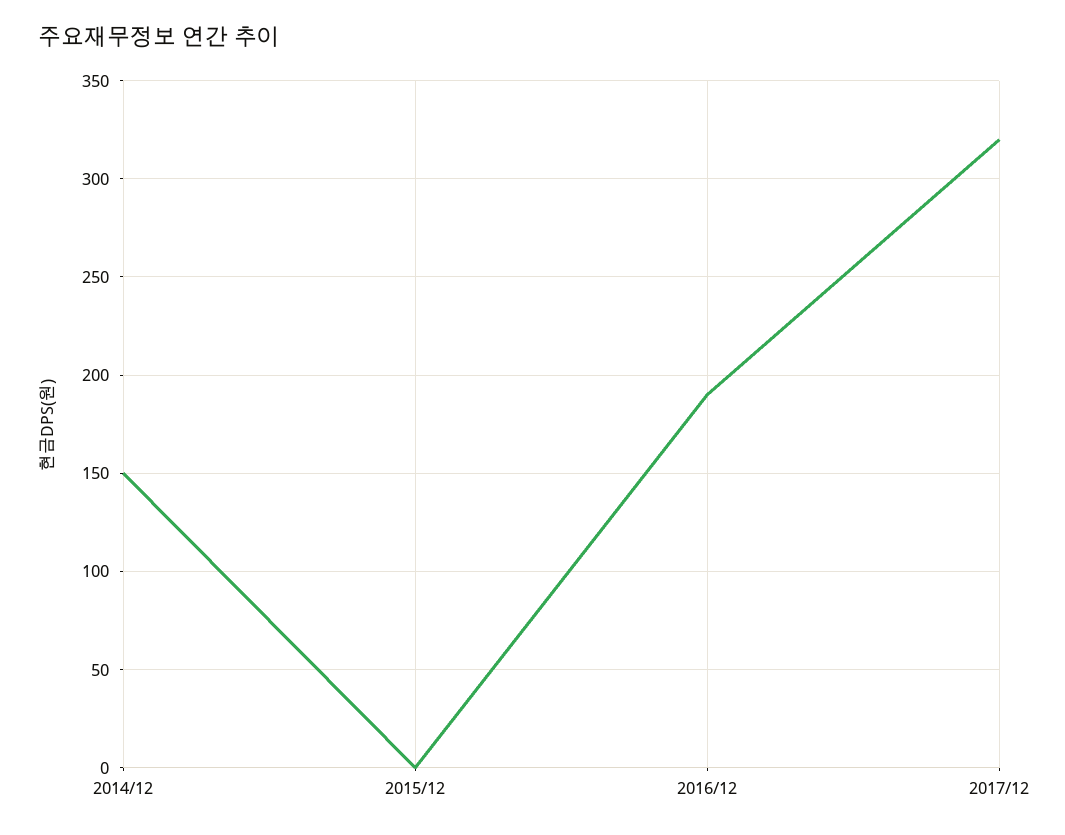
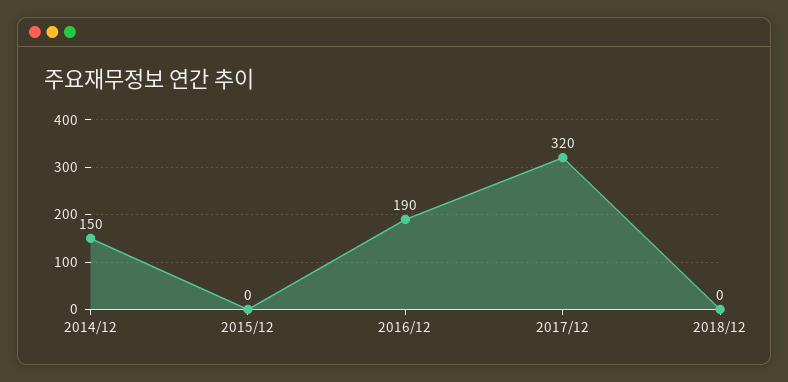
2018/12: none -> 0

